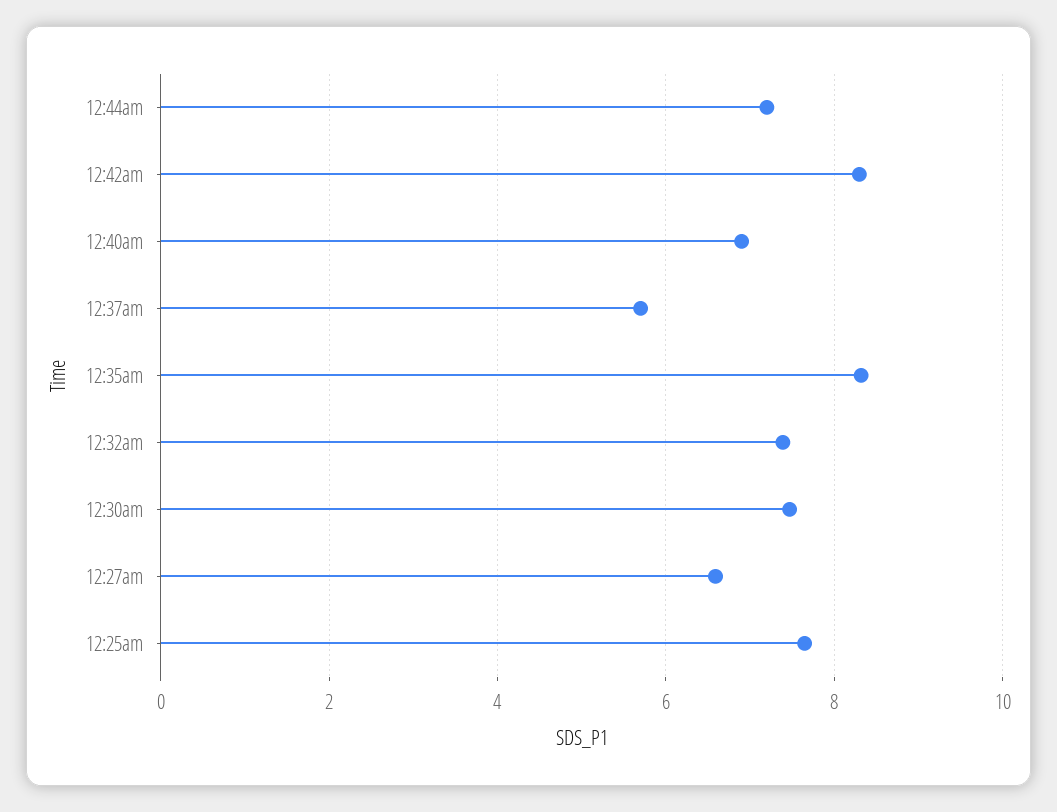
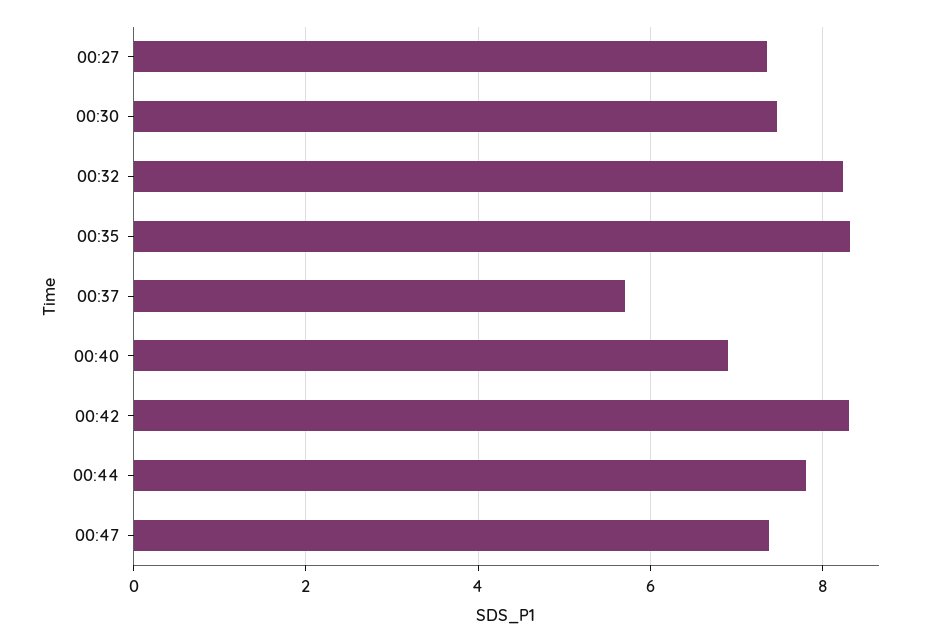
12:44am: 7.2 -> 7.8
12:32am: 7.4 -> 8.2
12:27am: 6.6 -> 7.4
12:25am: 7.6 -> none
00:47: none -> 7.4

